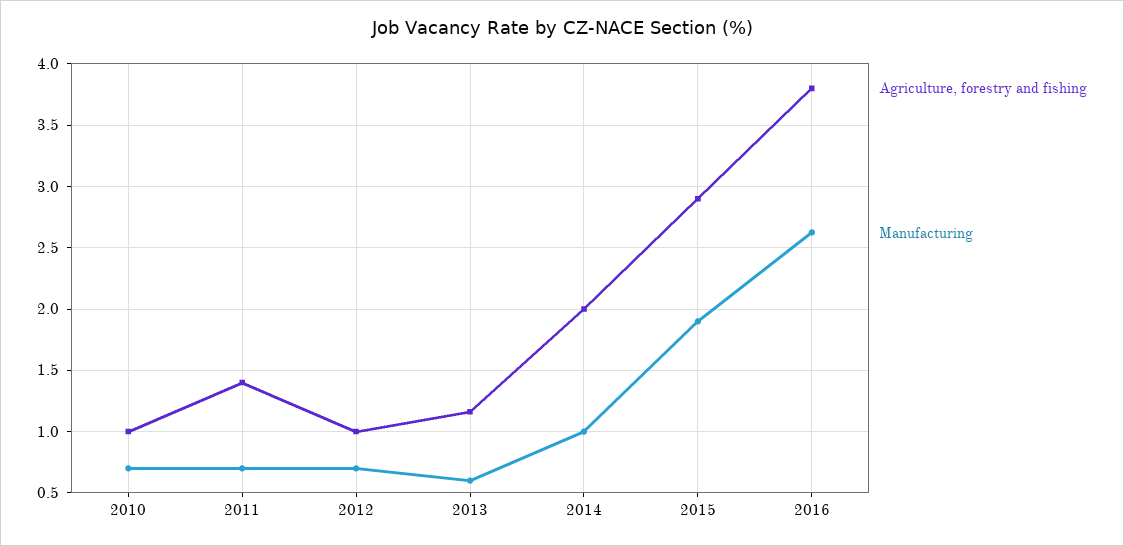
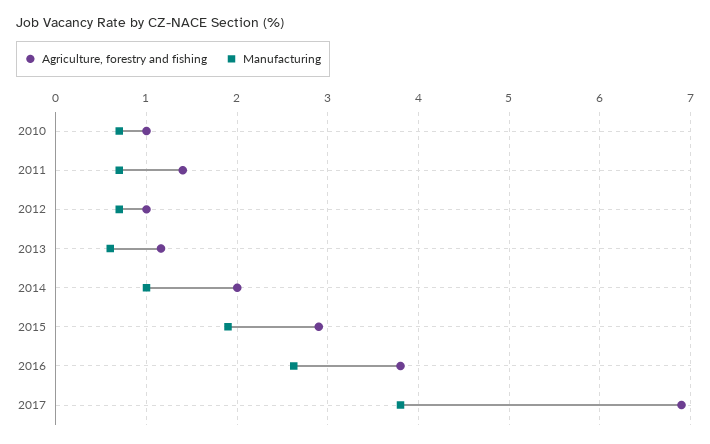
Agriculture, forestry and fishing, 2017: none -> 6.9
Manufacturing, 2017: none -> 3.8

